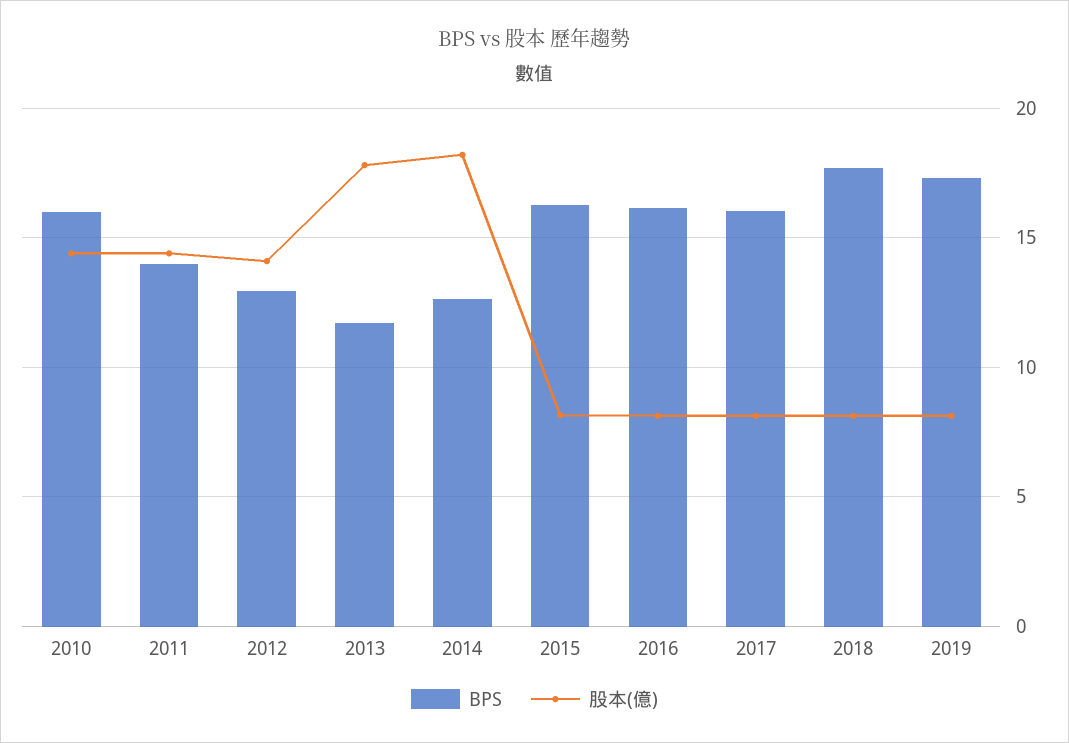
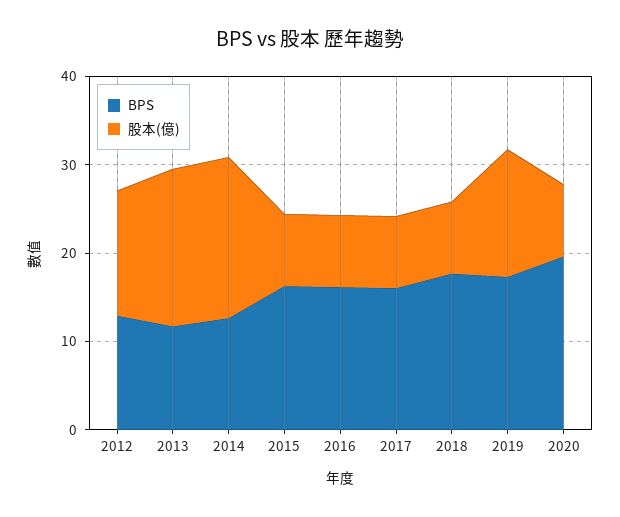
BPS, 2010: 16 -> none
股本(億), 2010: 14.5 -> none
BPS, 2011: 14 -> none
股本(億), 2011: 14.5 -> none
股本(億), 2019: 8 -> 14
BPS, 2020: none -> 20
股本(億), 2020: none -> 8

